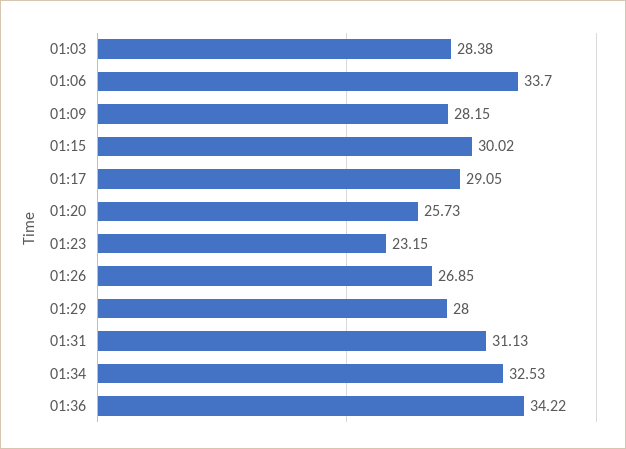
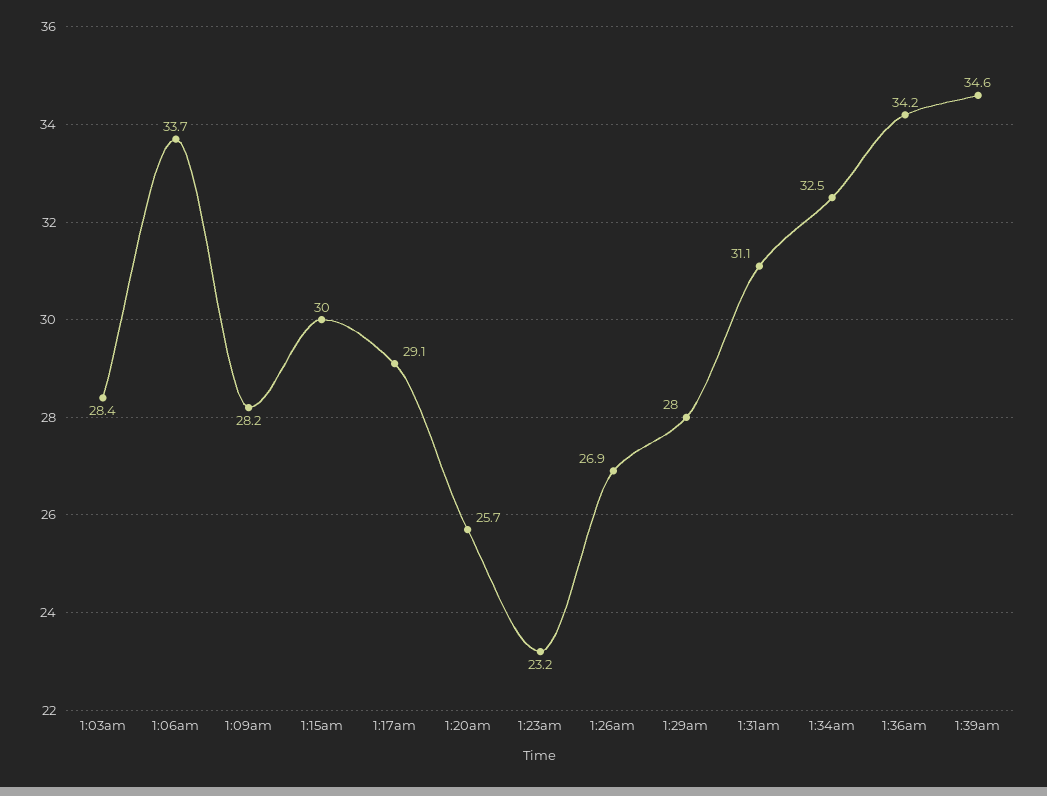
1:39am: none -> 34.6

